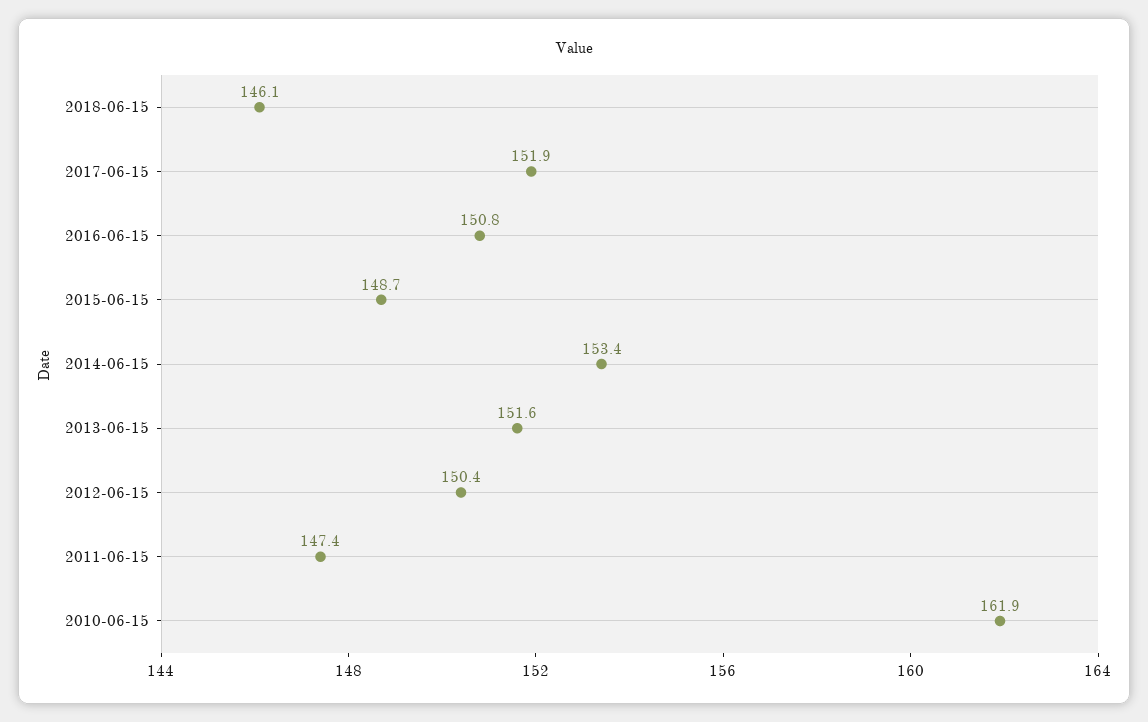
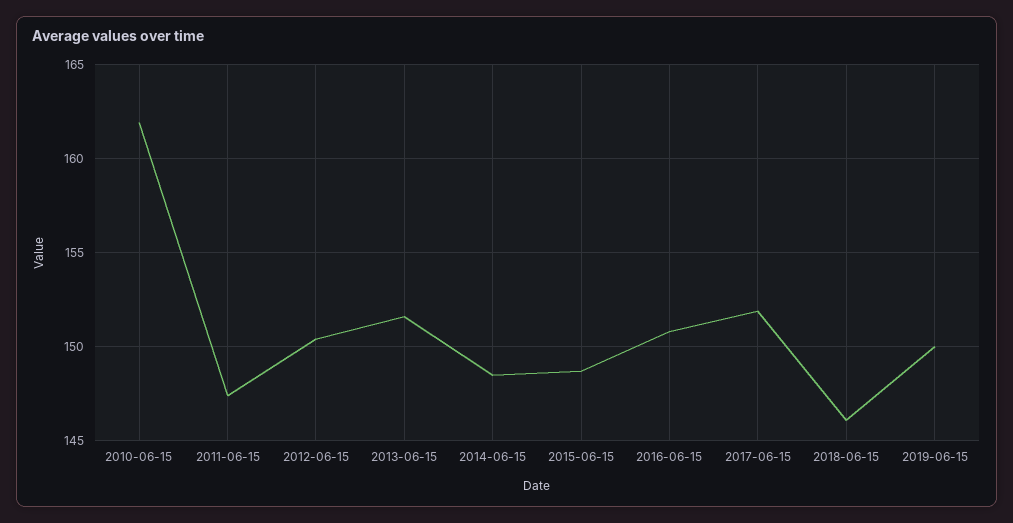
2014-06-15: 153.4 -> 148.5
2019-06-15: none -> 150

